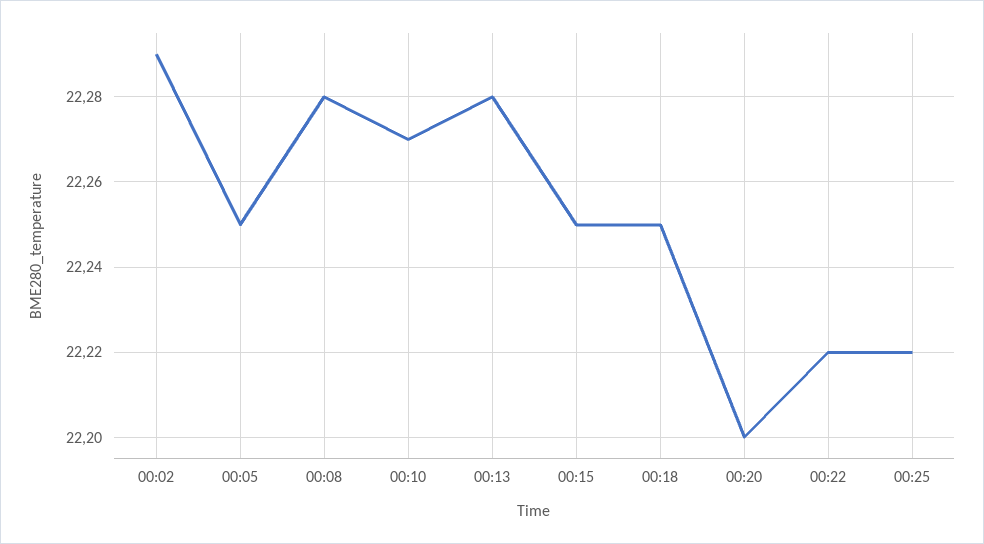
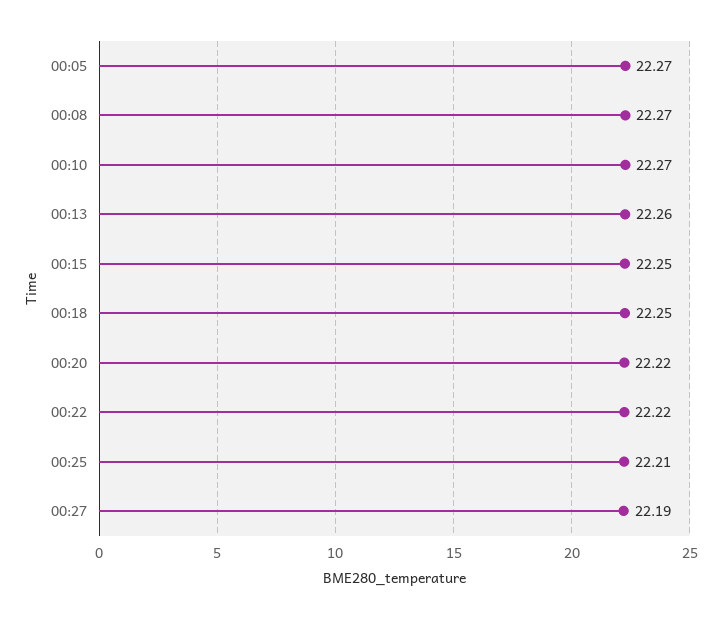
00:02: 22.29 -> none
00:05: 22.25 -> 22.27
00:08: 22.28 -> 22.27
00:13: 22.28 -> 22.26
00:20: 22.2 -> 22.22
00:25: 22.22 -> 22.21
00:27: none -> 22.19

